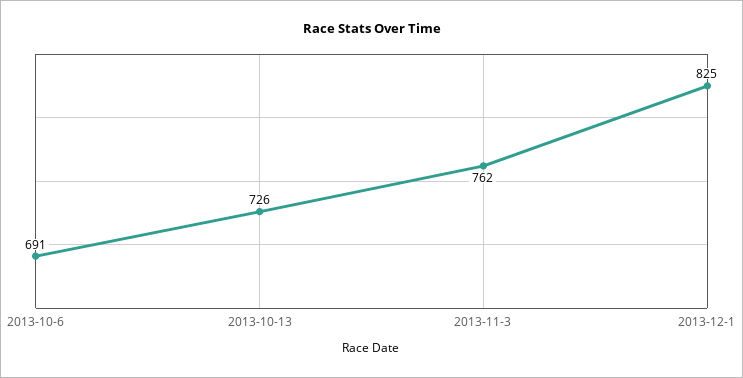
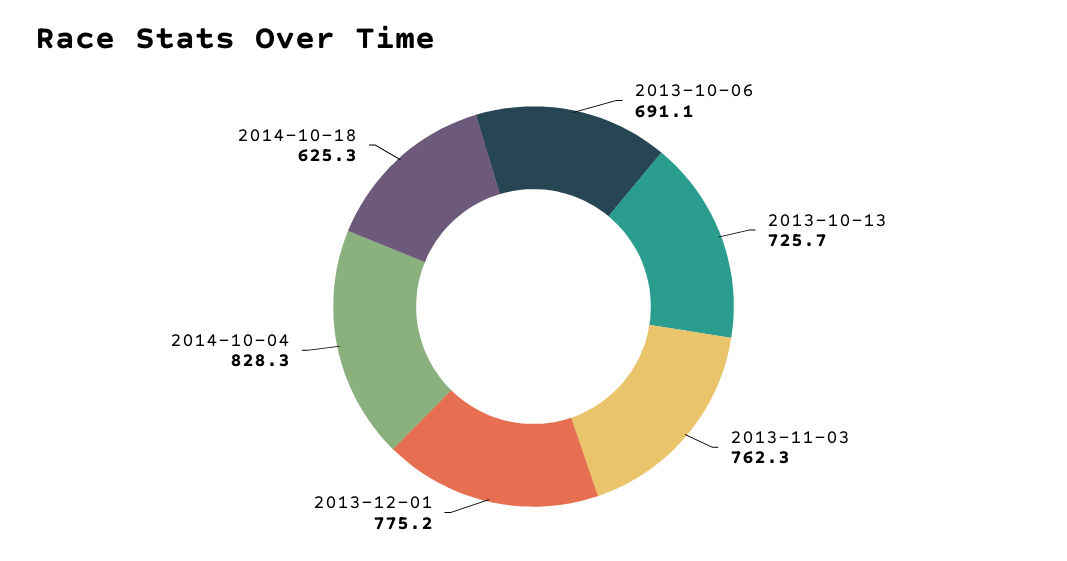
2013-12-1: 825 -> 775.2
2014-10-04: none -> 828.3
2014-10-18: none -> 625.3

